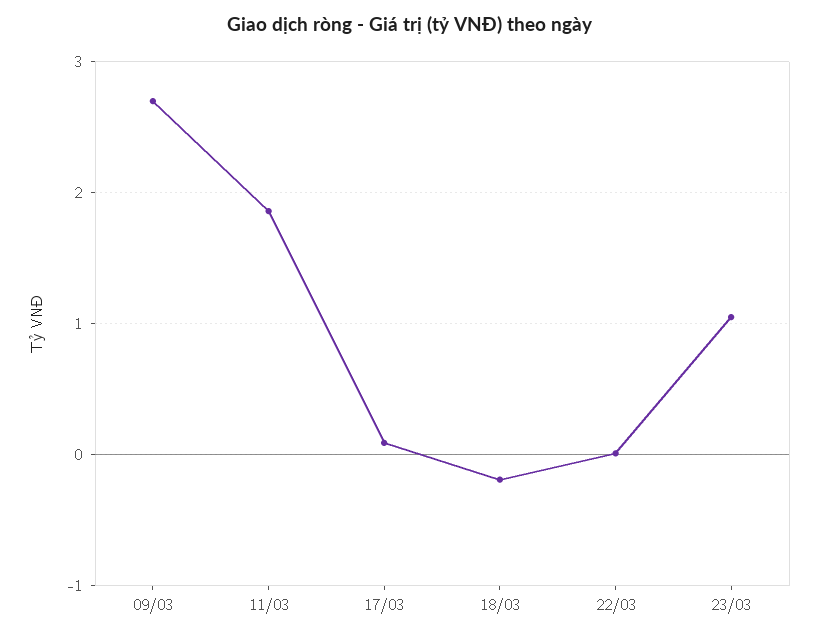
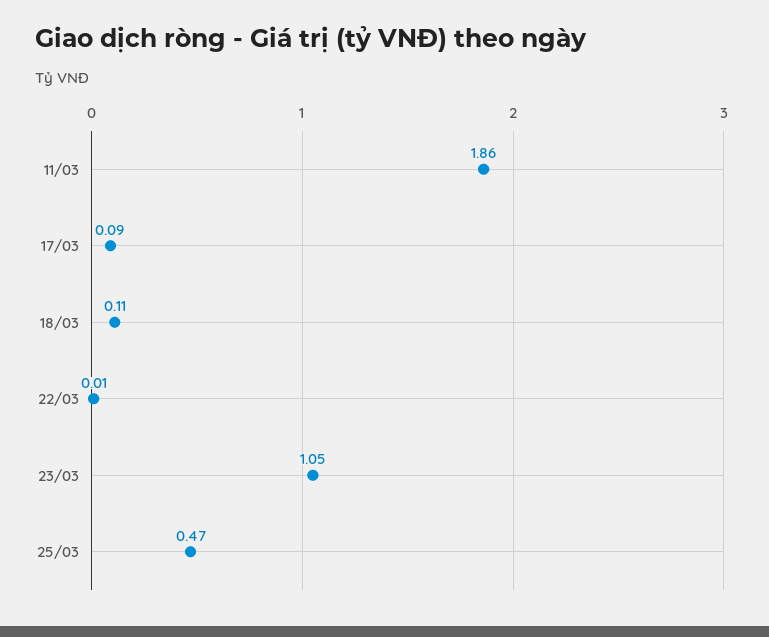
09/03: 2.7 -> none
18/03: -0.2 -> 0.11
25/03: none -> 0.47

